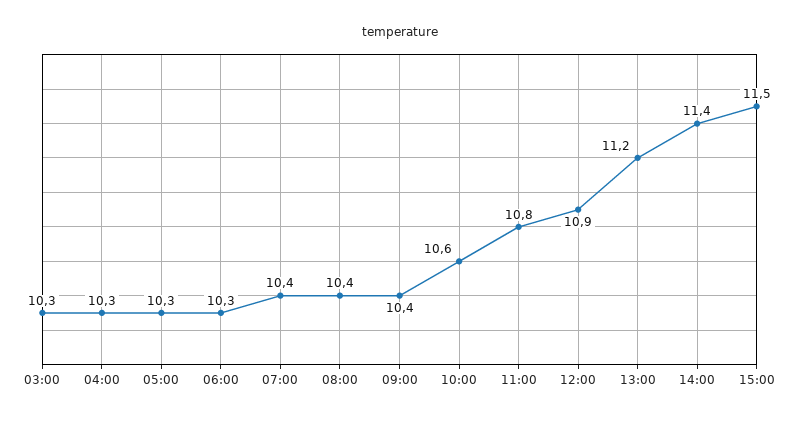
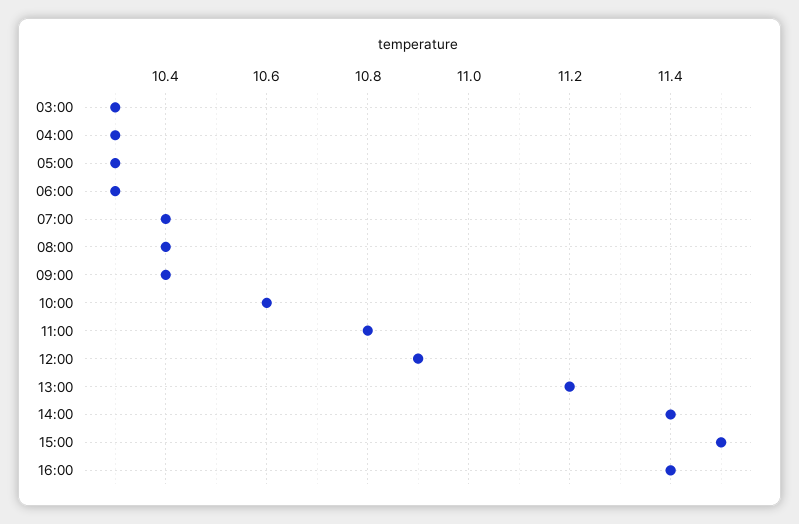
16:00: none -> 11.4

